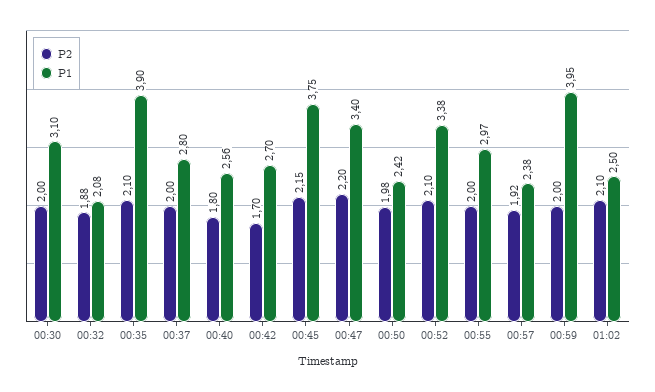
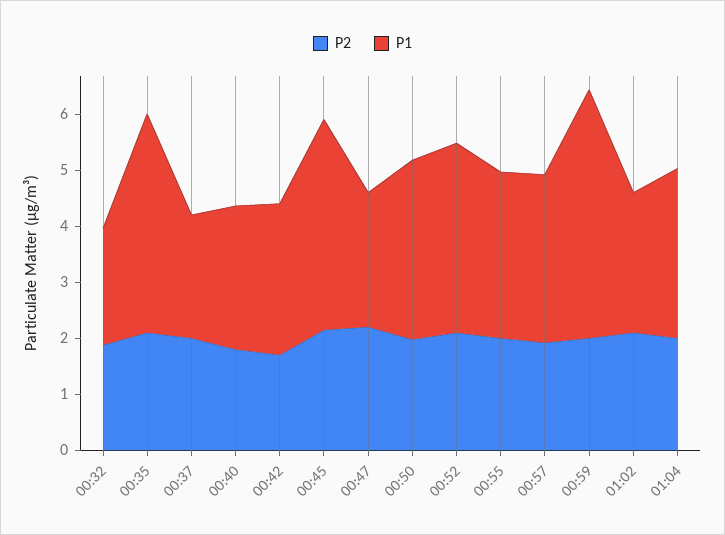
P2, 00:30: 2 -> none
P1, 00:30: 3.1 -> none
P1, 00:37: 2.8 -> 2.2
P1, 00:47: 3.4 -> 2.4
P1, 00:50: 2.42 -> 3.2
P1, 00:57: 2.38 -> 3
P1, 00:59: 3.95 -> 4.4
P2, 01:04: none -> 2
P1, 01:04: none -> 3

